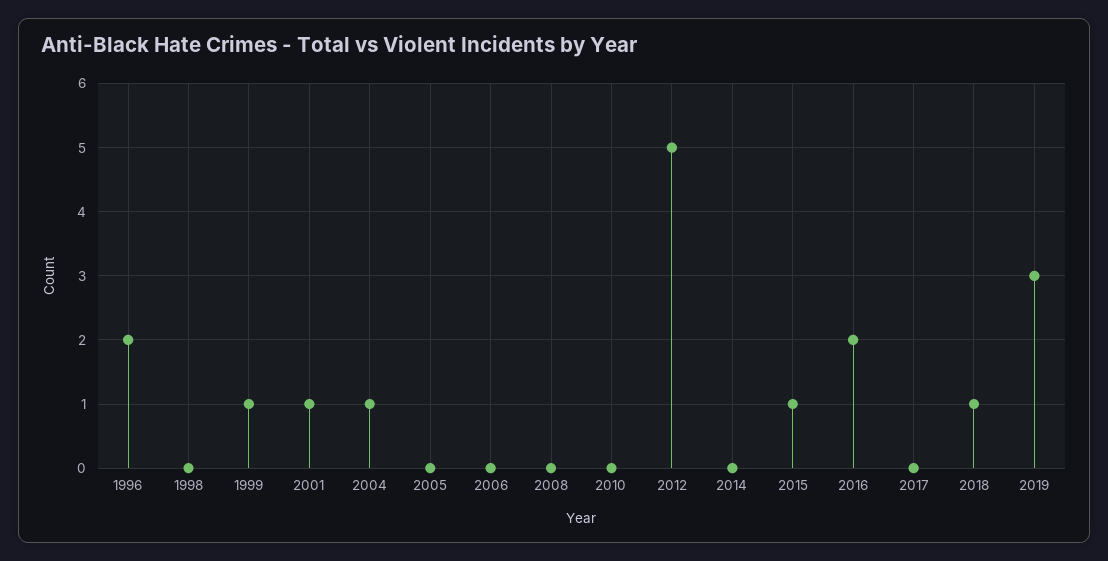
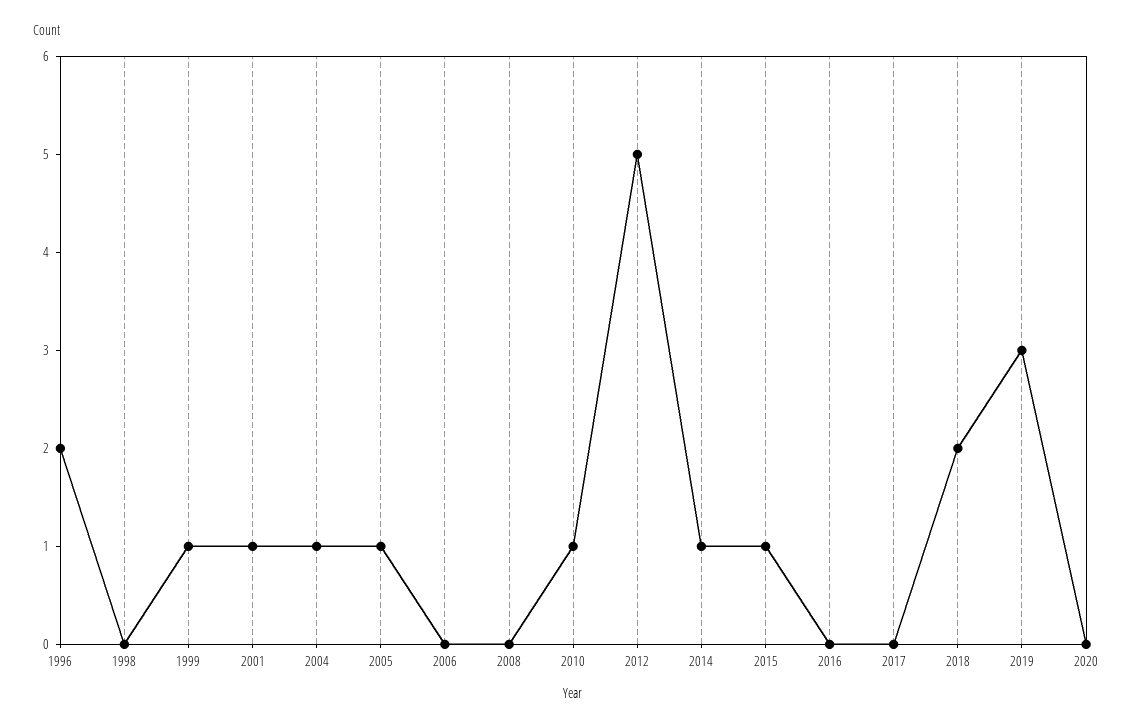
2005: 0 -> 1
2010: 0 -> 1
2014: 0 -> 1
2016: 2 -> 0
2018: 1 -> 2
2020: none -> 0

